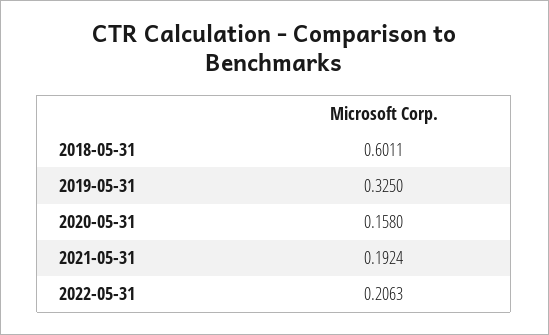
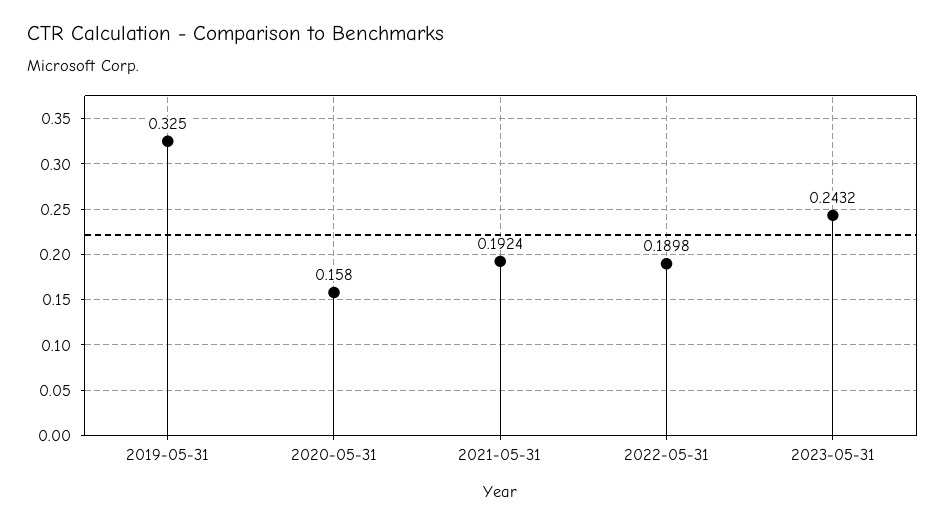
2018-05-31: 0.6011 -> none
2022-05-31: 0.2063 -> 0.1898
2023-05-31: none -> 0.2432

